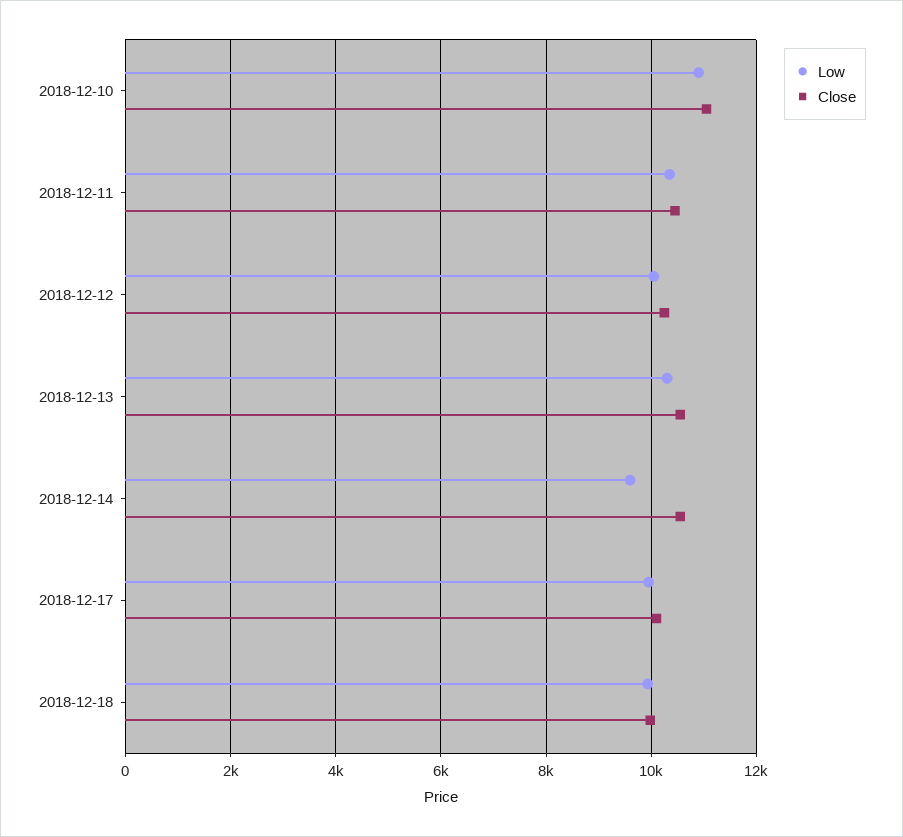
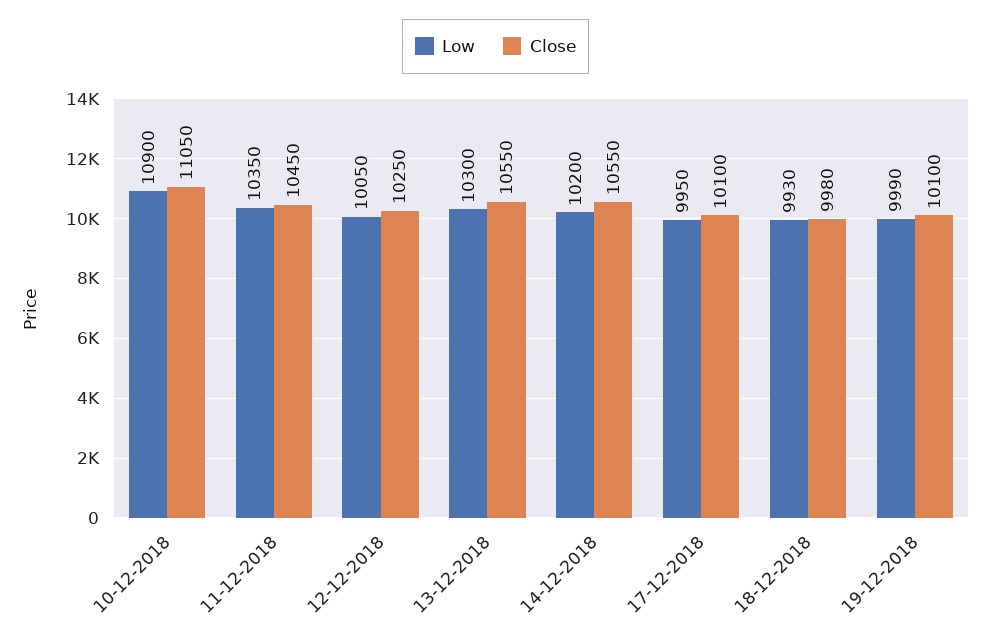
Low, 2018-12-14: 9600 -> 10200
Low, 19-12-2018: none -> 9990
Close, 19-12-2018: none -> 10100

